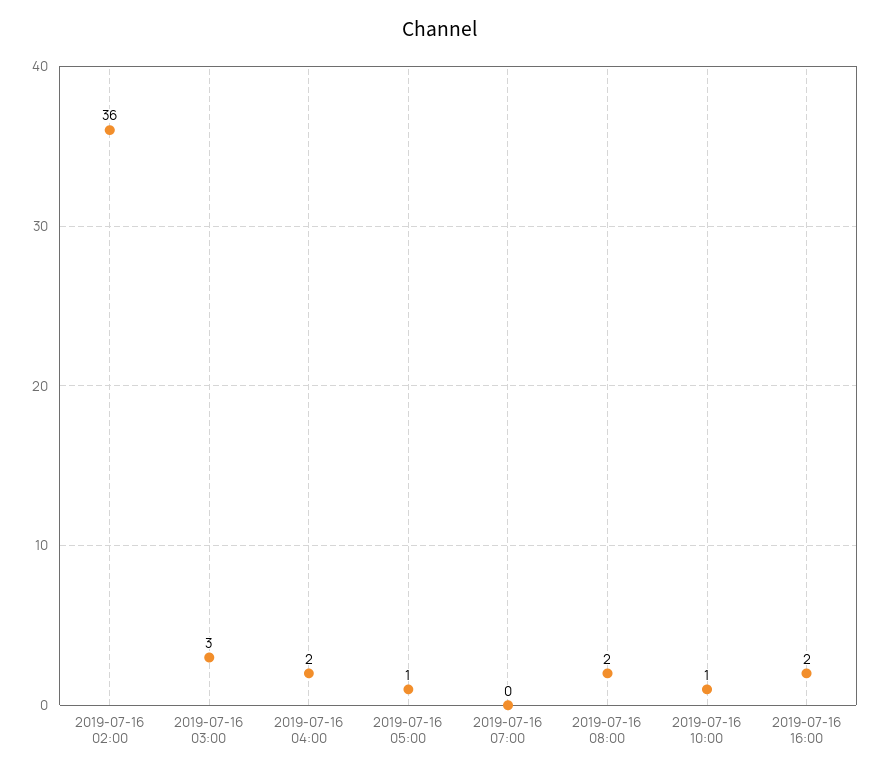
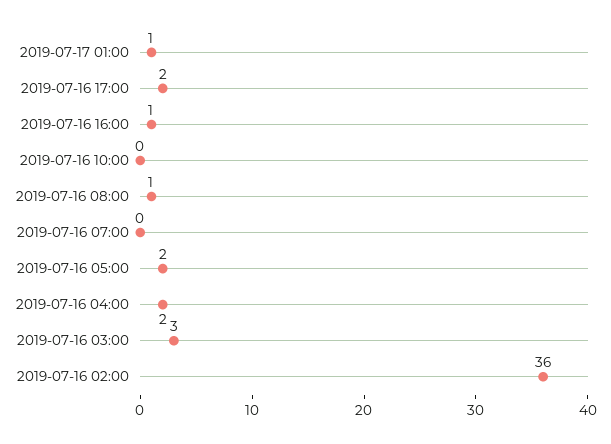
2019-07-16 05:00: 1 -> 2
2019-07-16 08:00: 2 -> 1
2019-07-16 10:00: 1 -> 0
2019-07-16 16:00: 2 -> 1
2019-07-17 01:00: none -> 1
2019-07-16 17:00: none -> 2

